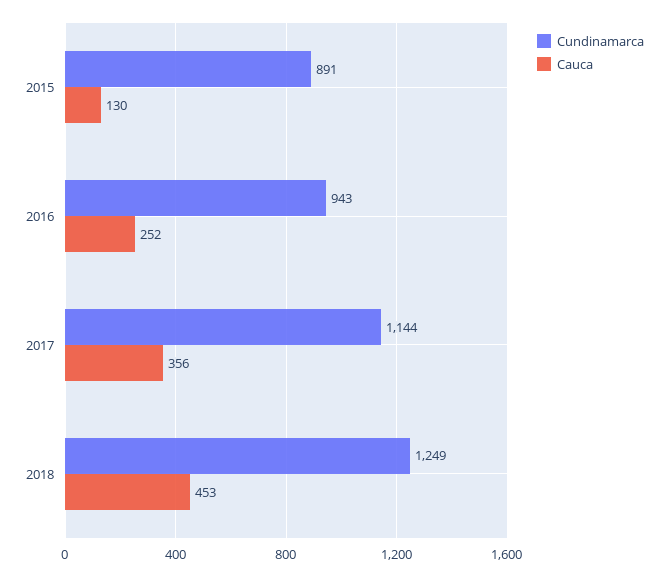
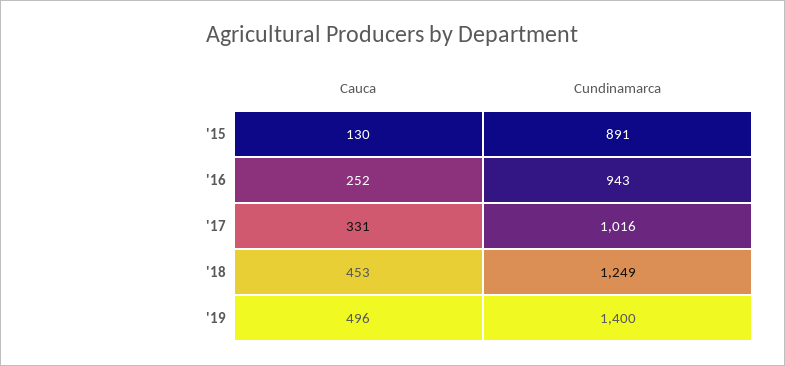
Cundinamarca, 2017: 1144 -> 1016
Cauca, 2017: 356 -> 331
Cauca, '19: none -> 496
Cundinamarca, '19: none -> 1400

